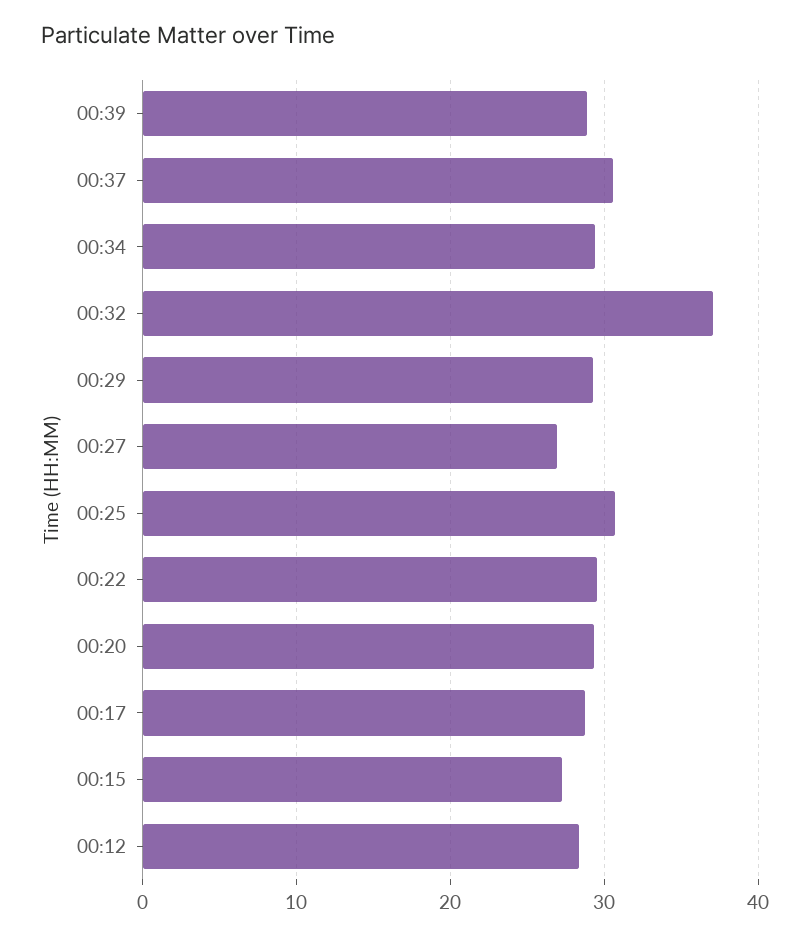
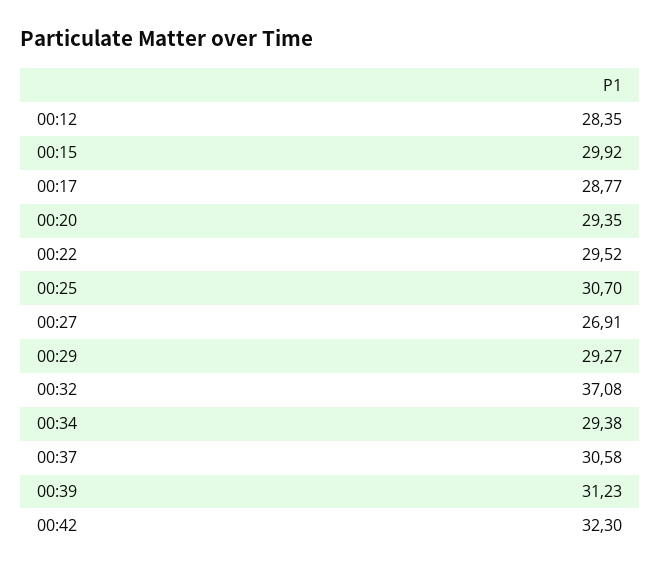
00:39: 29 -> 31.23
00:15: 27 -> 29.92
00:42: none -> 32.3

